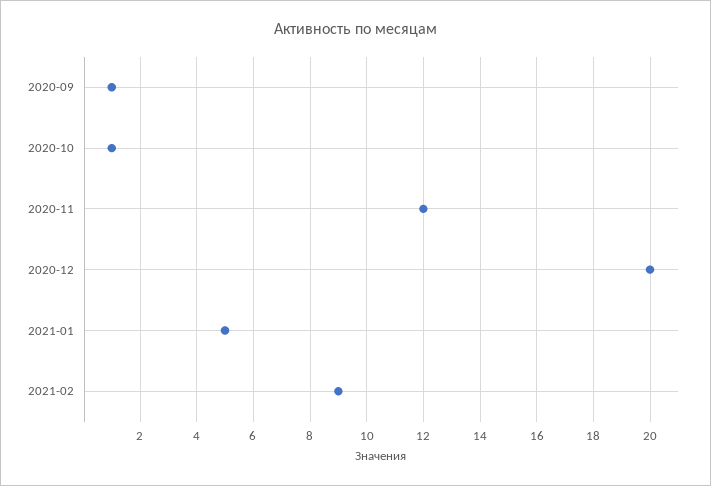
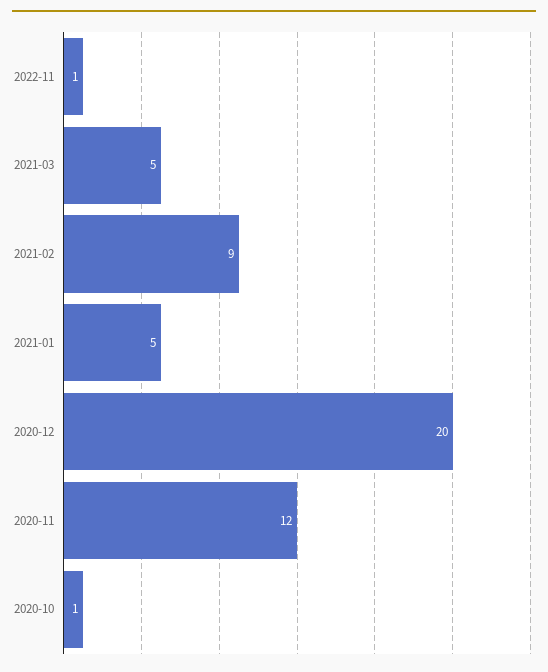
2020-09: 1 -> none
2022-11: none -> 1
2021-03: none -> 5

